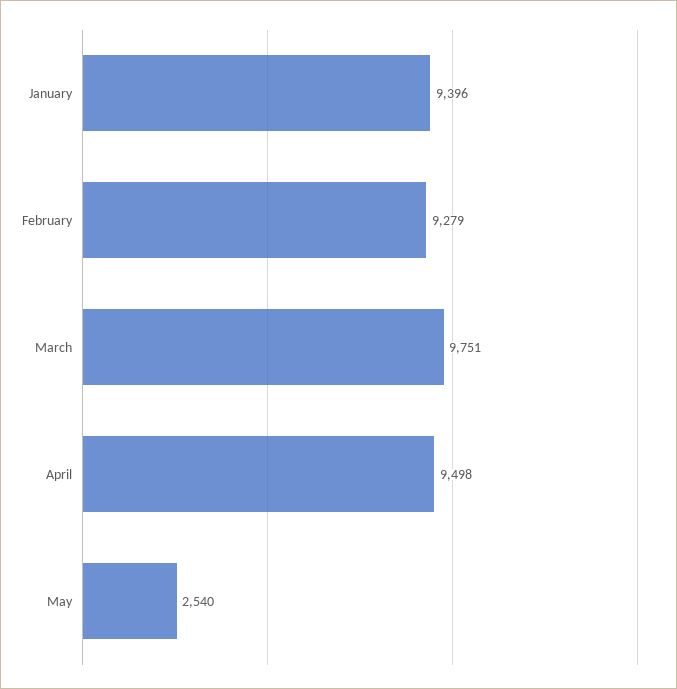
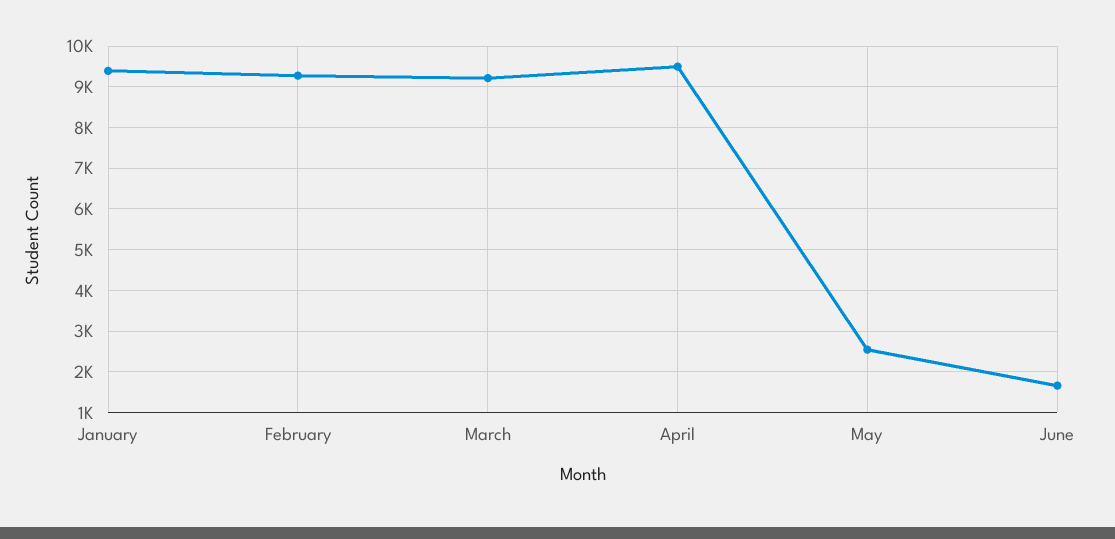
March: 9751 -> 9200
June: none -> 1600

